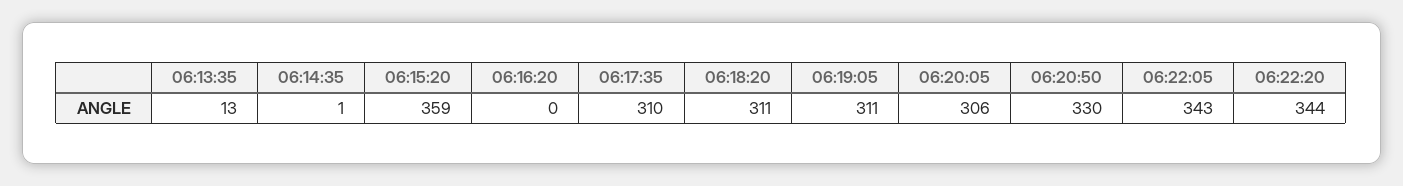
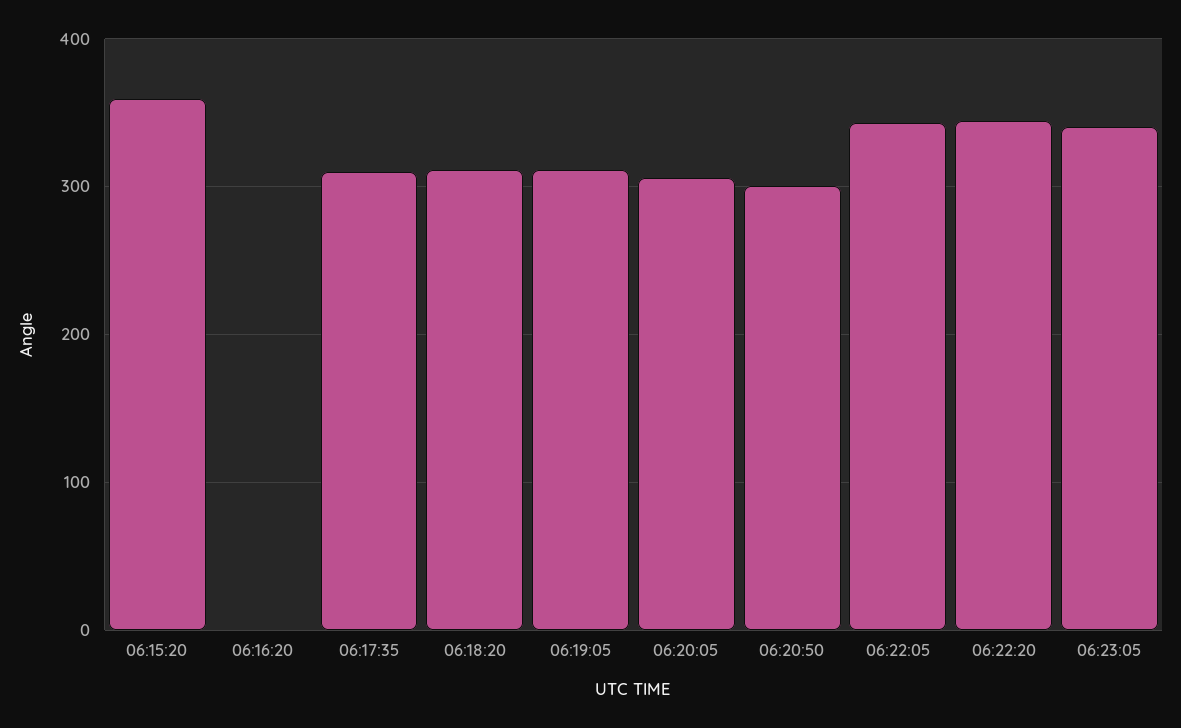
06:13:35: 13 -> none
06:14:35: 1 -> none
06:20:50: 330 -> 300
06:23:05: none -> 340

